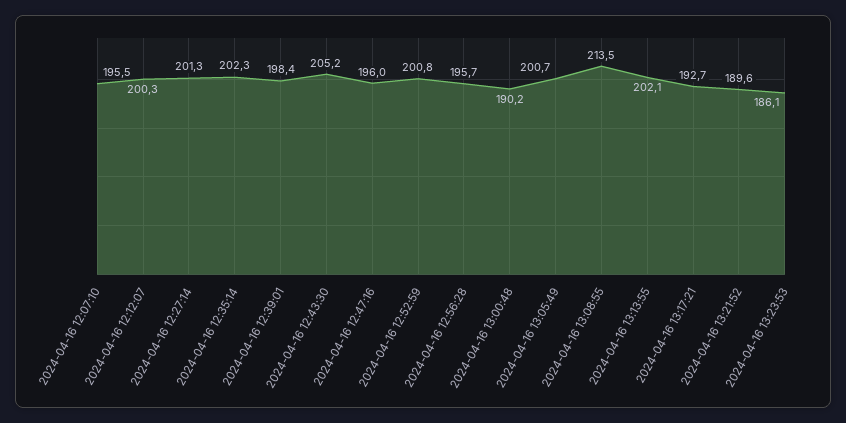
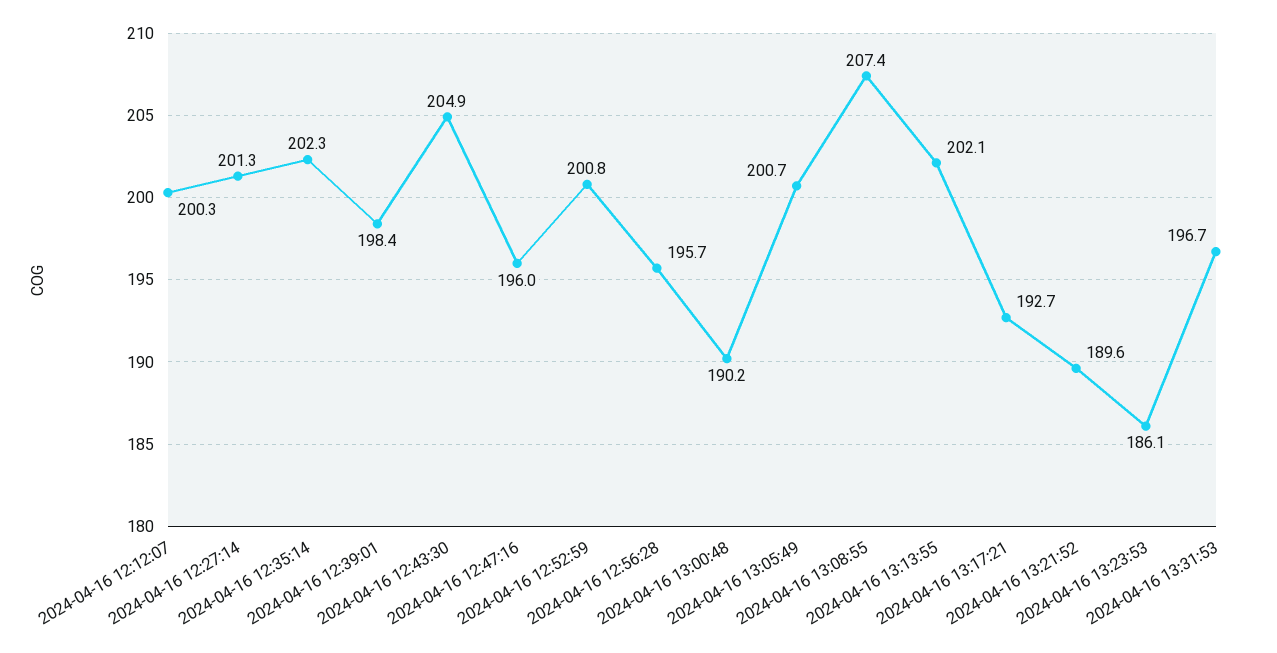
2024-04-16 12:07:10: 195.5 -> none
2024-04-16 12:43:30: 205.2 -> 204.9
2024-04-16 13:08:55: 213.5 -> 207.4
2024-04-16 13:31:53: none -> 196.7

